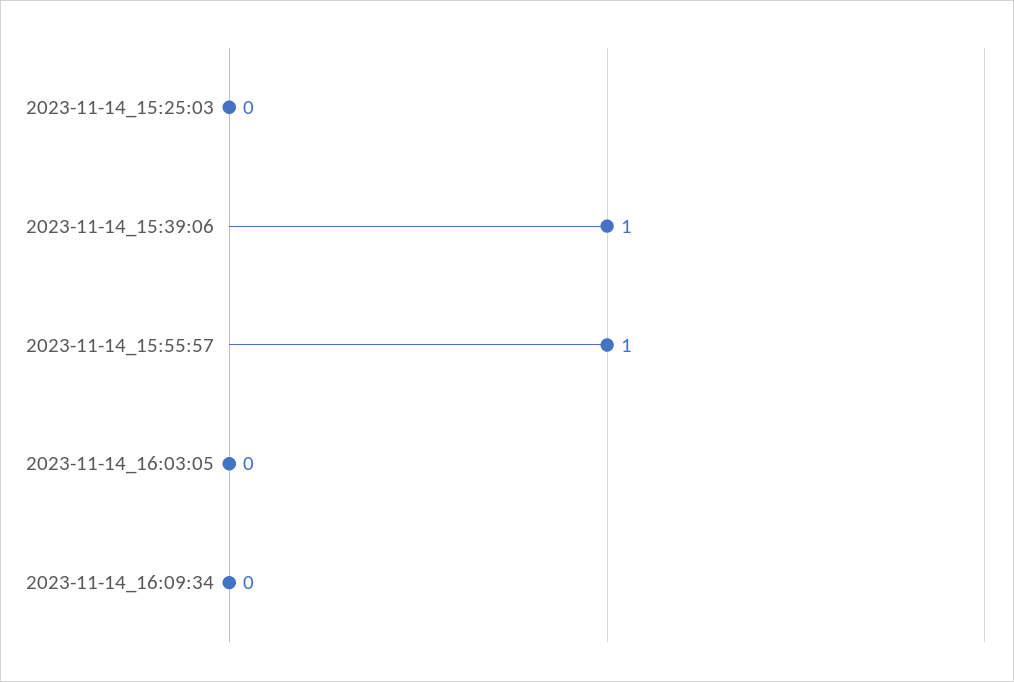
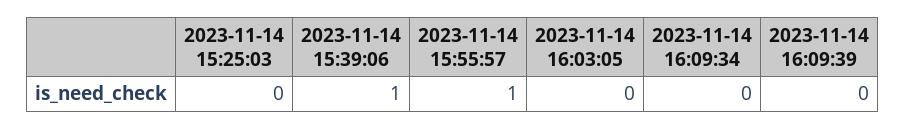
2023-11-14 16:09:39: none -> 0

